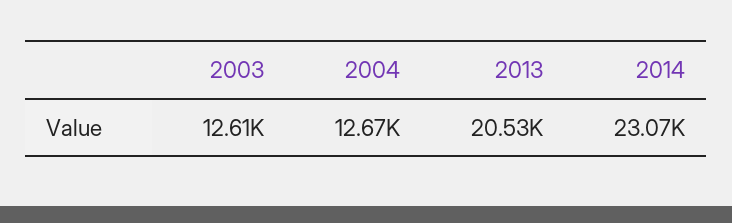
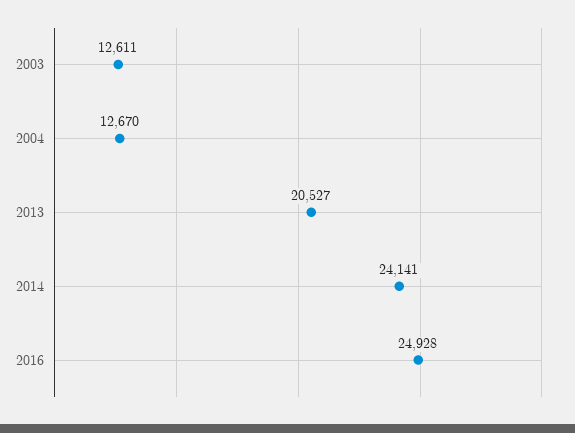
2014: 23070 -> 24141
2016: none -> 24928

